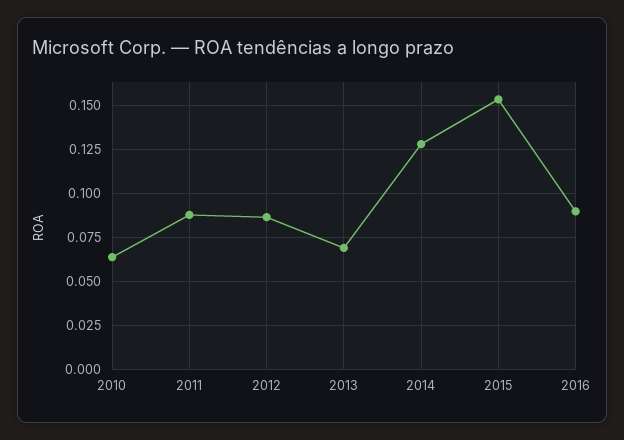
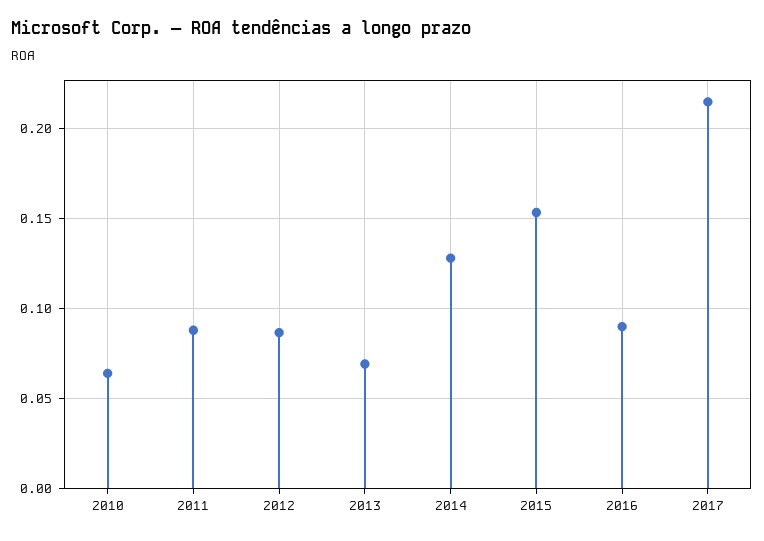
2017: none -> 0.215

